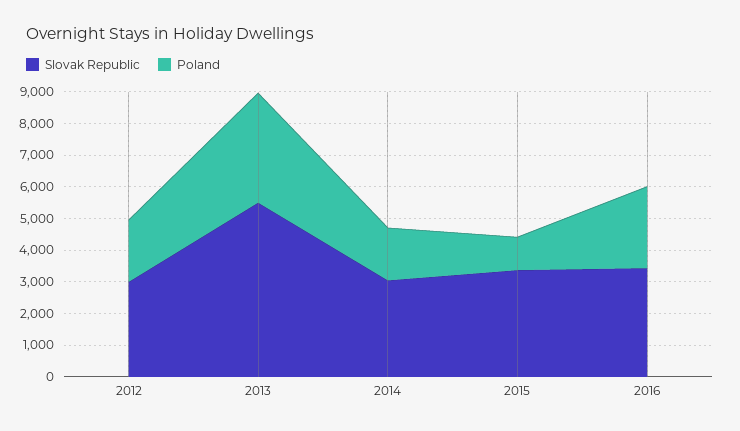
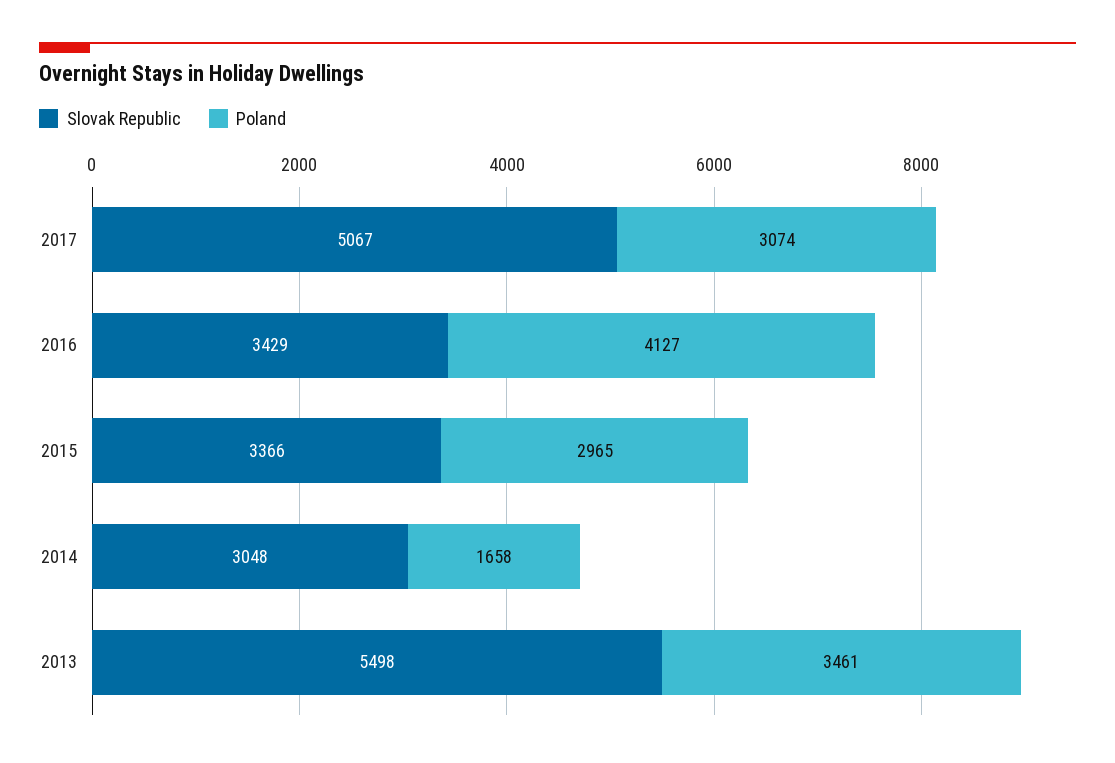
Slovak Republic, 2012: 3000 -> none
Poland, 2012: 2000 -> none
Poland, 2015: 1000 -> 2965
Poland, 2016: 2500 -> 4127
Slovak Republic, 2017: none -> 5067
Poland, 2017: none -> 3074

